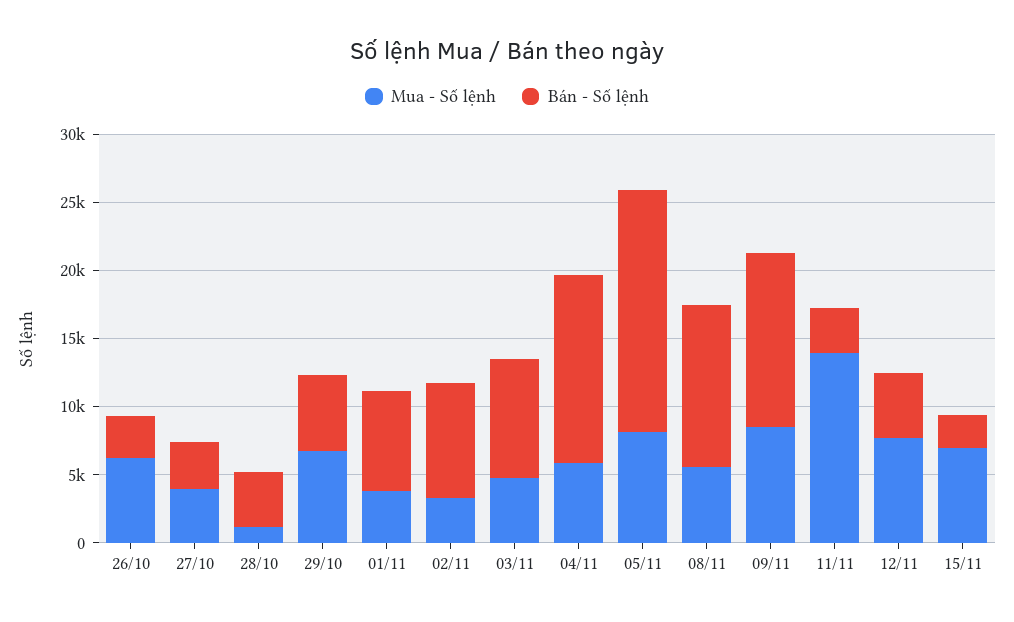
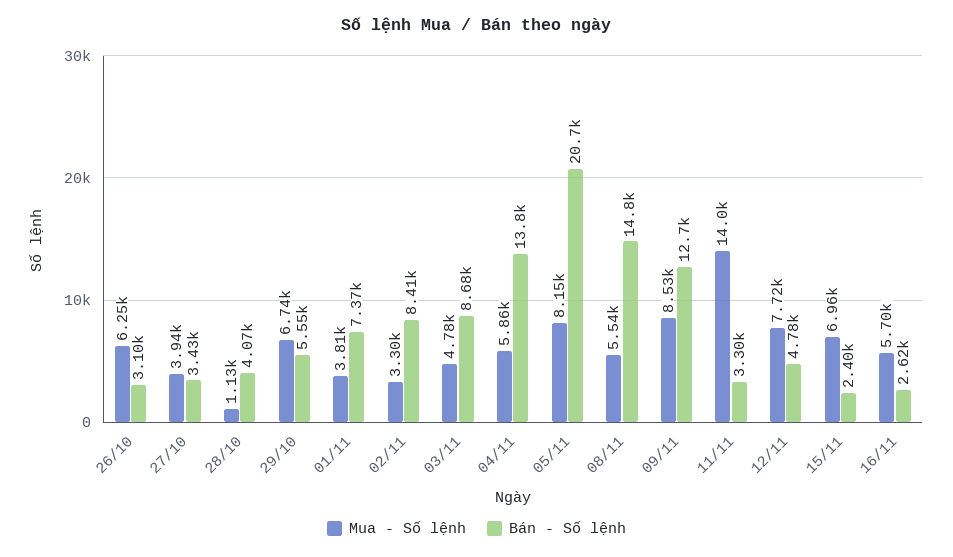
Bán - Số lệnh, 05/11: 18000 -> 20700
Bán - Số lệnh, 08/11: 12000 -> 14800
Mua - Số lệnh, 16/11: none -> 5700
Bán - Số lệnh, 16/11: none -> 2620

